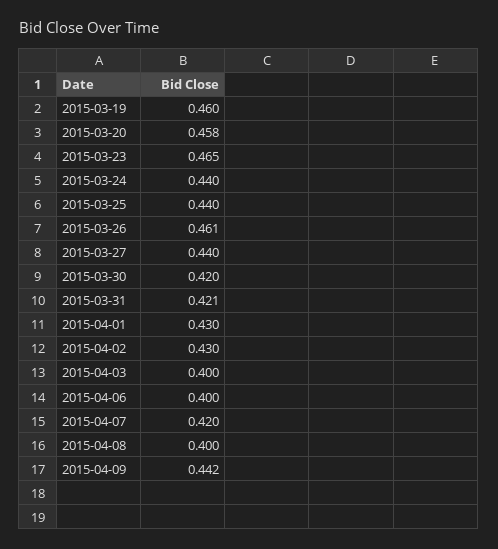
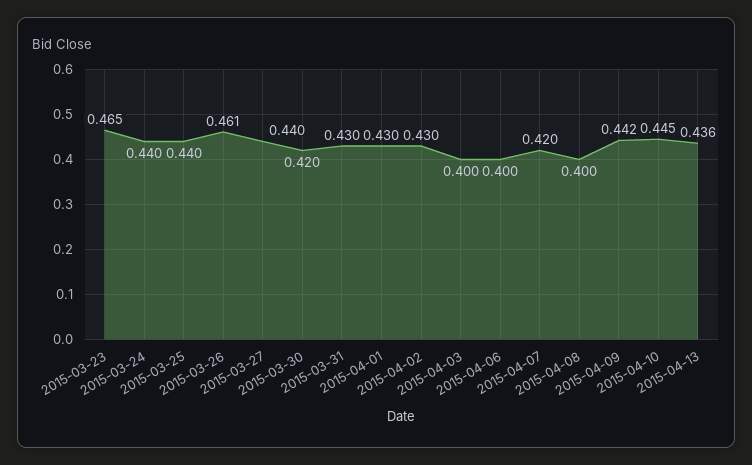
2015-03-19: 0.46 -> none
2015-03-20: 0.458 -> none
2015-03-31: 0.421 -> 0.43
2015-04-10: none -> 0.445
2015-04-13: none -> 0.436

